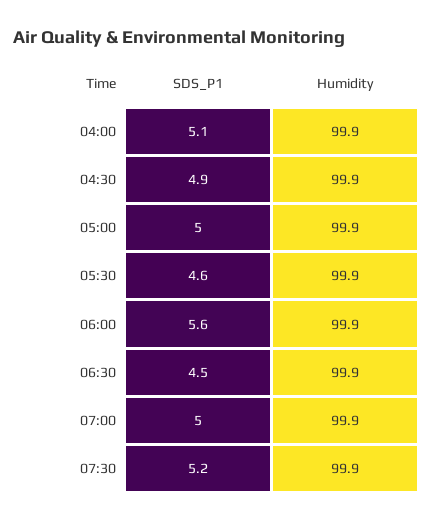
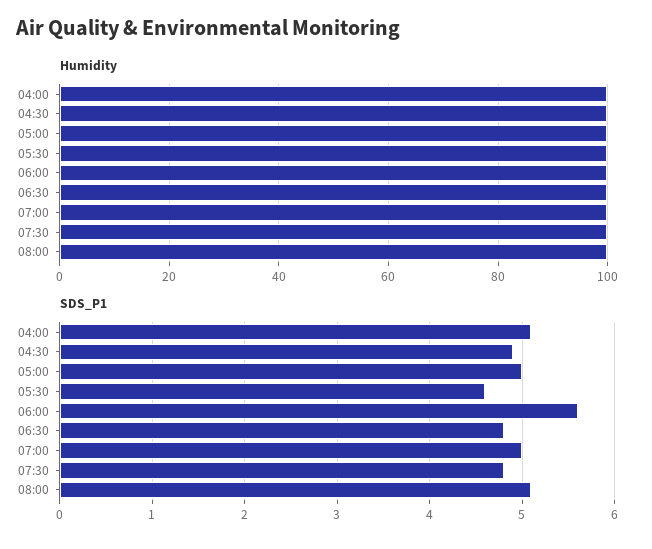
SDS_P1, 06:30: 4.5 -> 4.8
SDS_P1, 07:30: 5.2 -> 4.8
Humidity, 08:00: none -> 100
SDS_P1, 08:00: none -> 5.1

